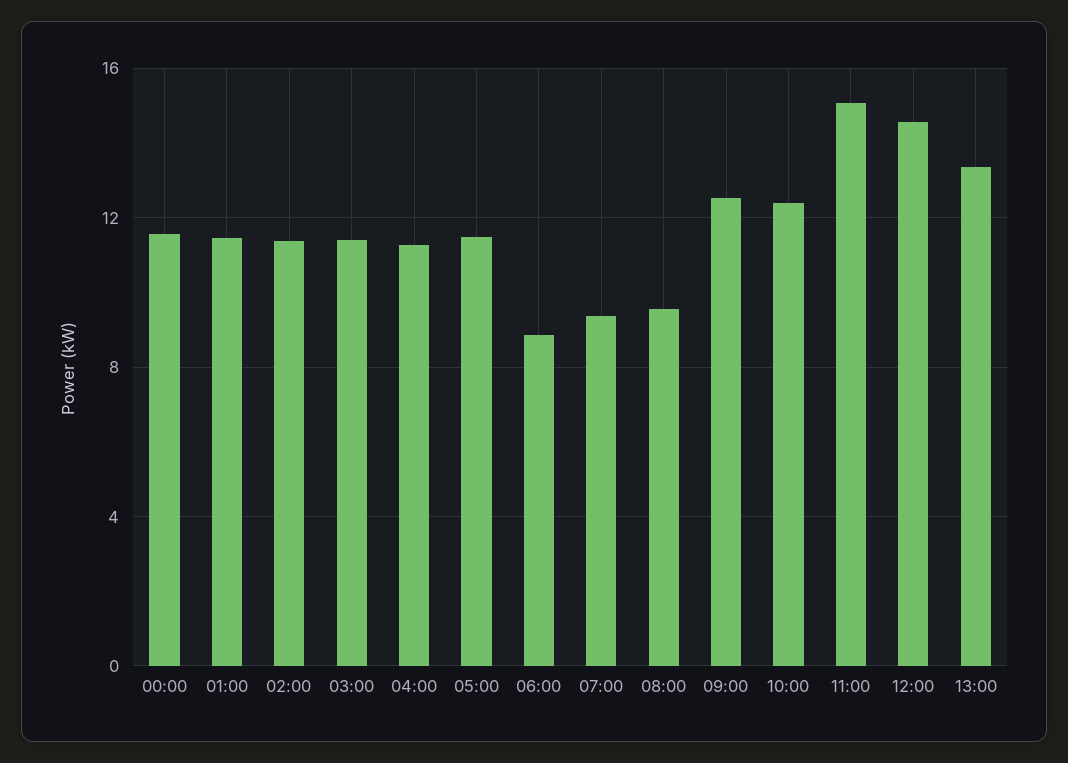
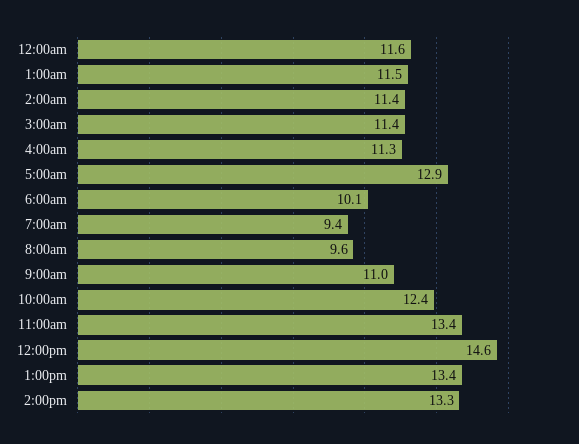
05:00: 11.5 -> 12.9
06:00: 9 -> 10.1
09:00: 12.5 -> 11
11:00: 15 -> 13.4
2:00pm: none -> 13.3

